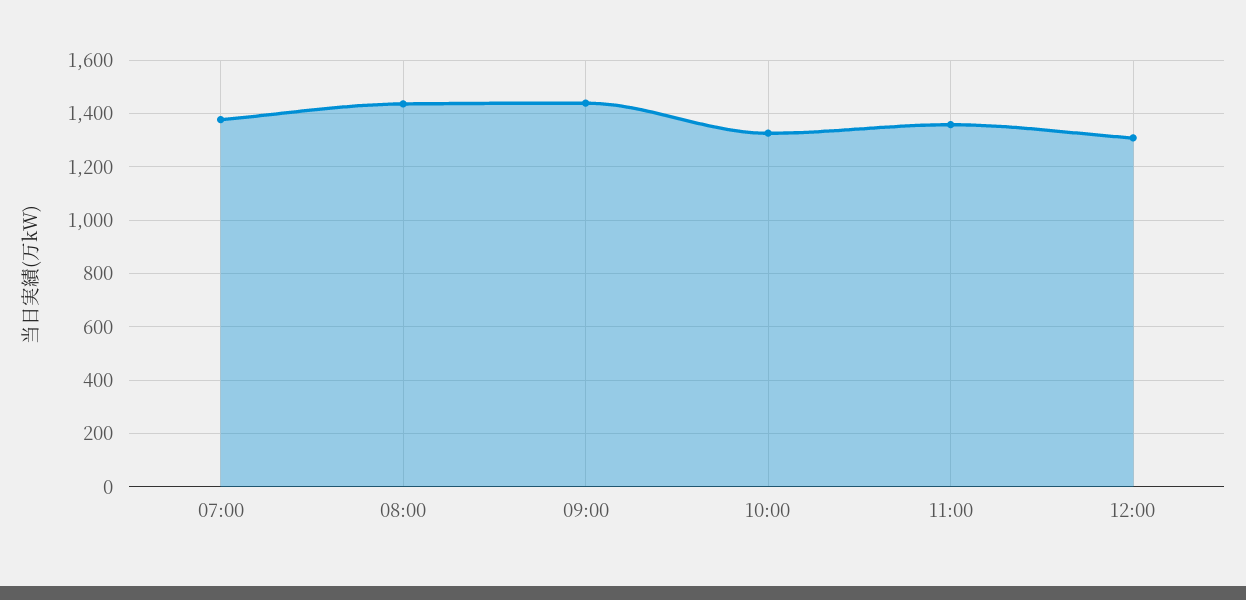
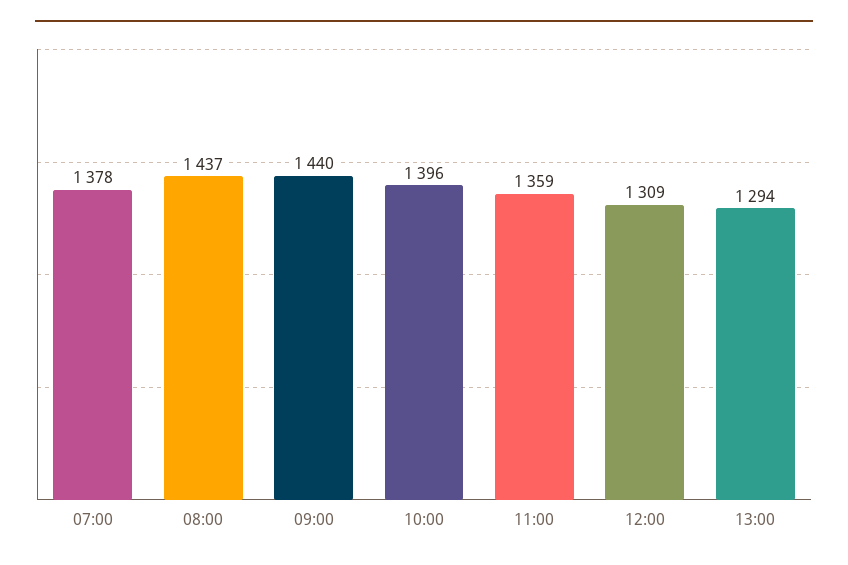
10:00: 1325 -> 1396
13:00: none -> 1294

